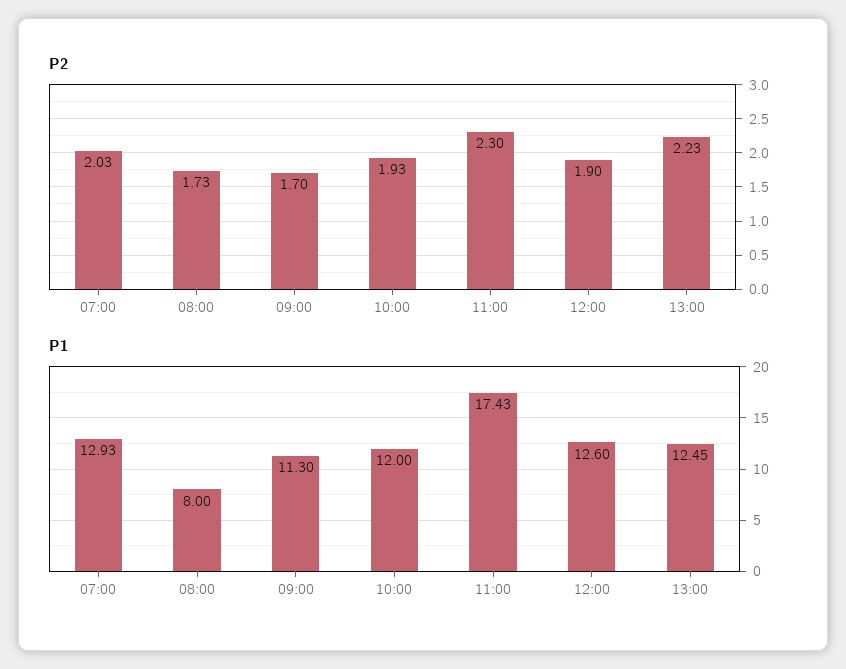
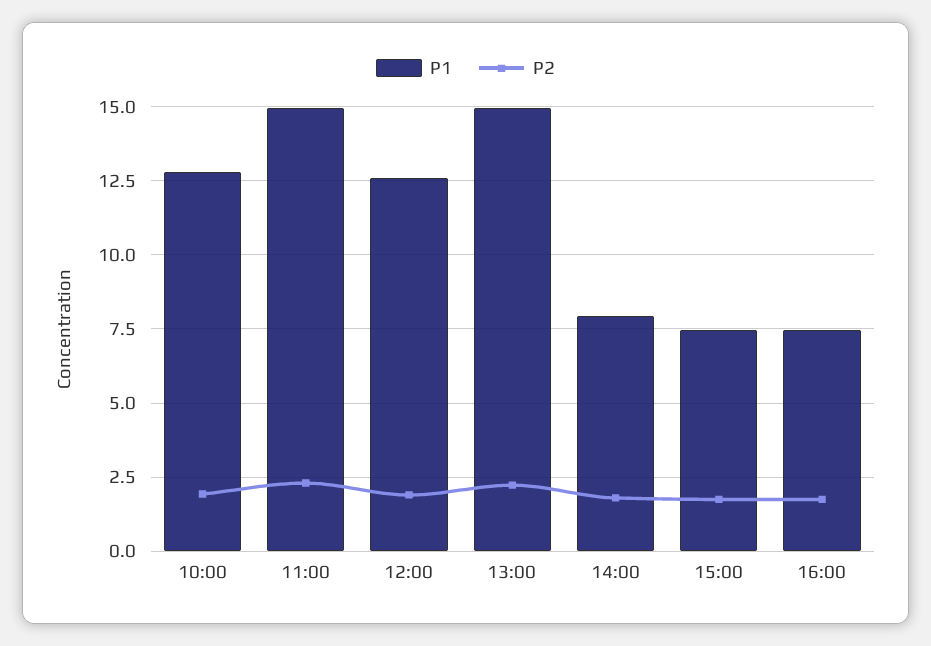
P2, 07:00: 2.03 -> none
P2, 08:00: 1.73 -> none
P2, 09:00: 1.7 -> none
P1, 07:00: 12.93 -> none
P1, 08:00: 8 -> none
P1, 09:00: 11.3 -> none
P1, 10:00: 12 -> 12.75
P1, 11:00: 17.43 -> 15
P1, 13:00: 12.45 -> 15
P1, 14:00: none -> 8
P2, 14:00: none -> 1.75
P1, 15:00: none -> 7.5
P2, 15:00: none -> 1.75
P1, 16:00: none -> 7.5
P2, 16:00: none -> 1.75

